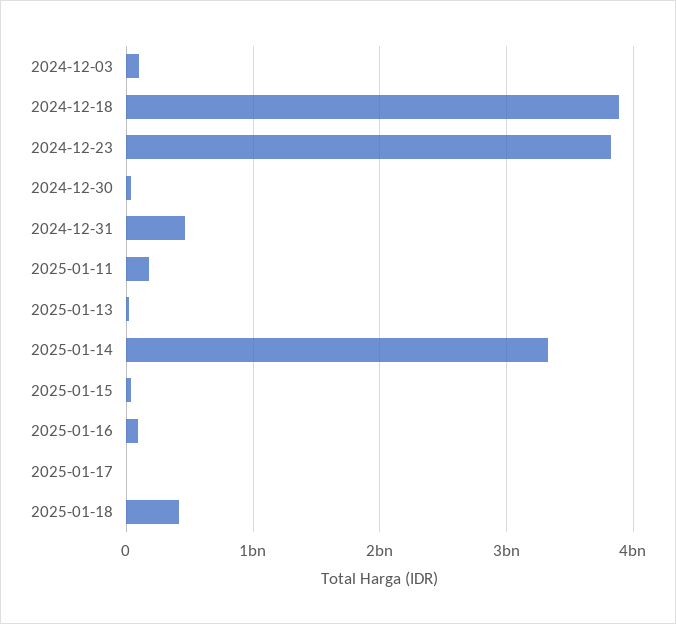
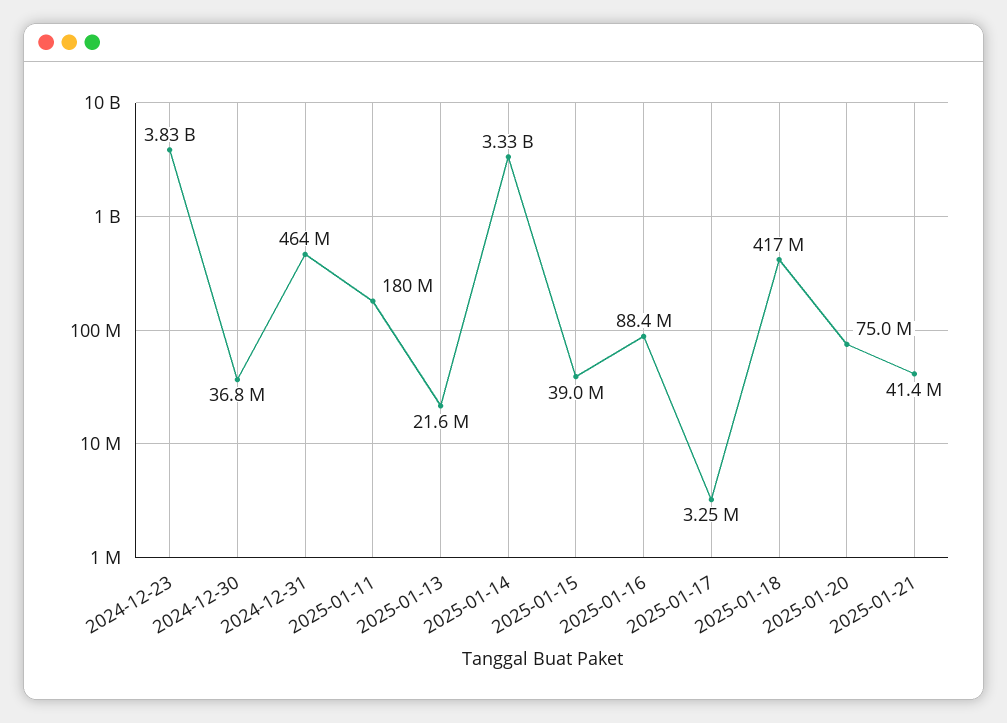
2024-12-03: 100000000 -> none
2024-12-18: 3900000000 -> none
2025-01-20: none -> 75000000
2025-01-21: none -> 41400000

